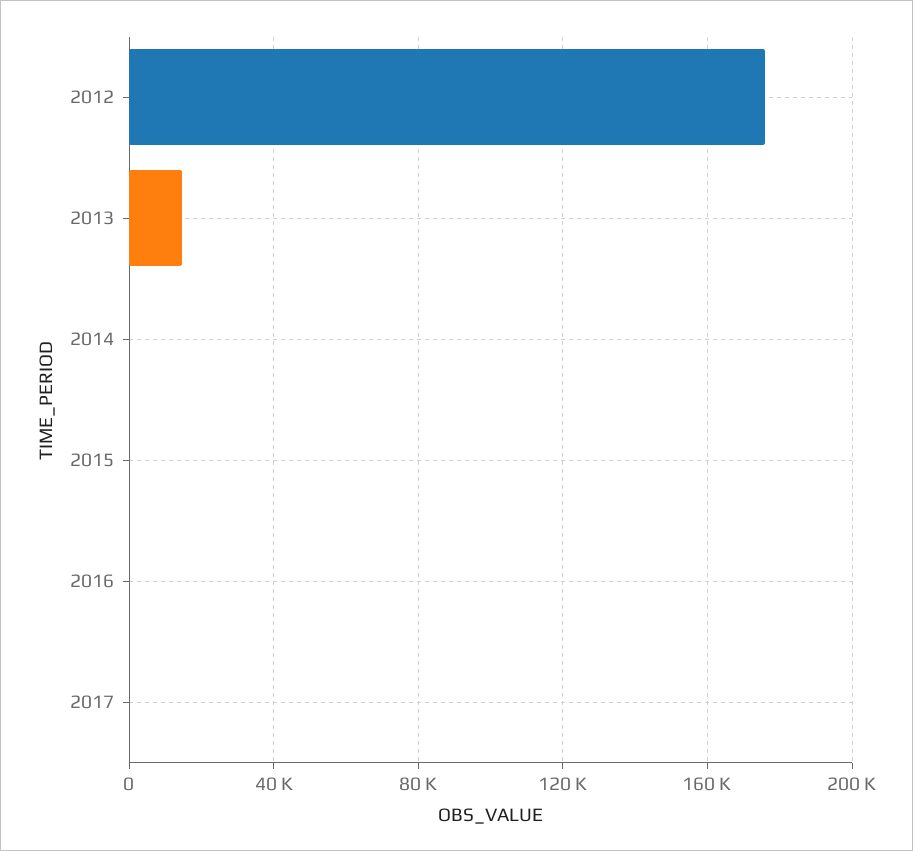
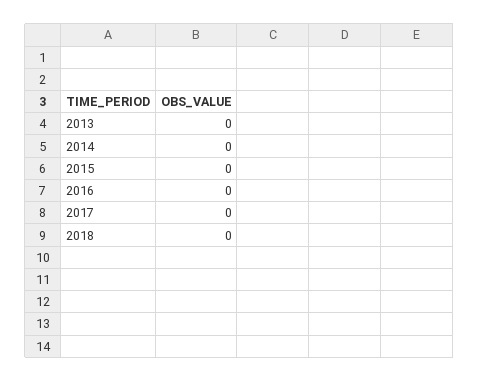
2012: 175000 -> none
2013: 15000 -> 0
2018: none -> 0

